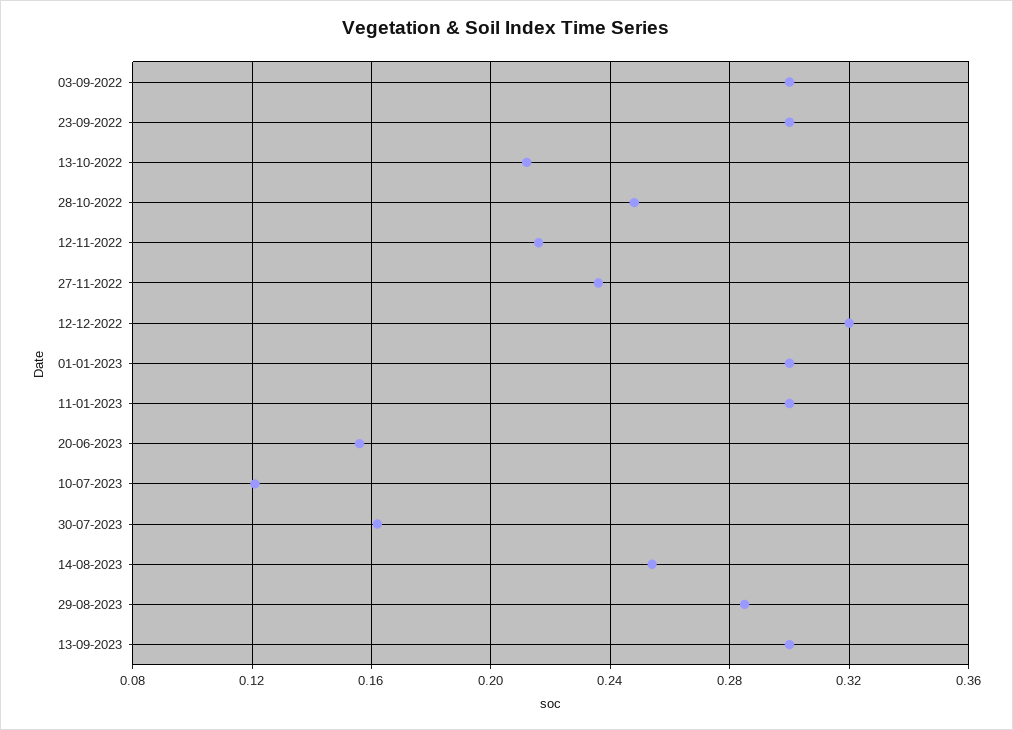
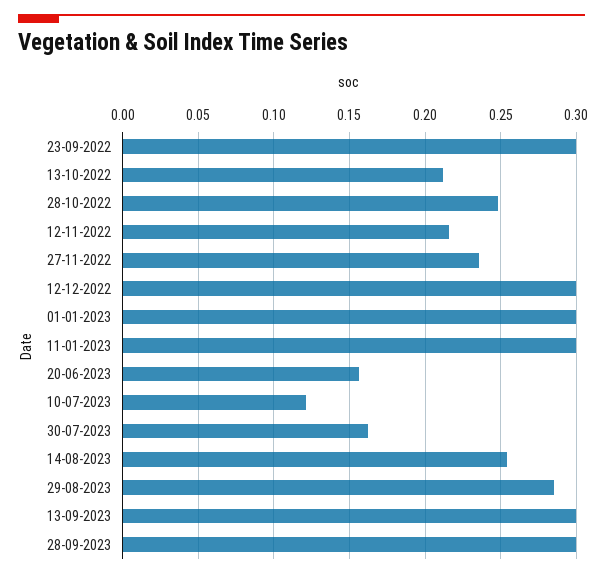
03-09-2022: 0.3 -> none
12-12-2022: 0.32 -> 0.3
28-09-2023: none -> 0.3

